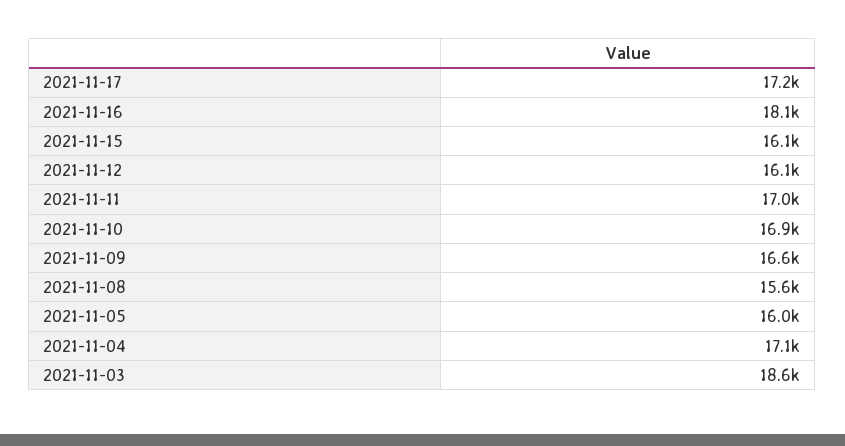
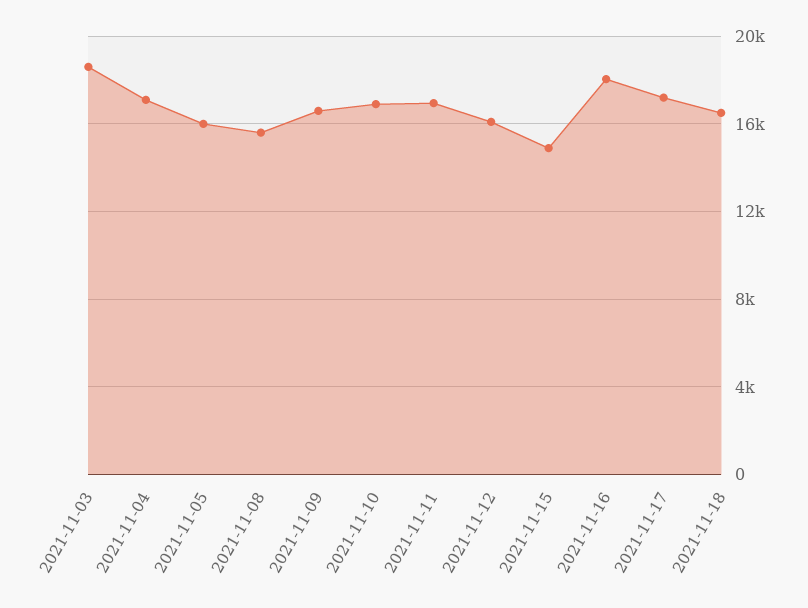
2021-11-15: 16100 -> 15000
2021-11-18: none -> 16500

